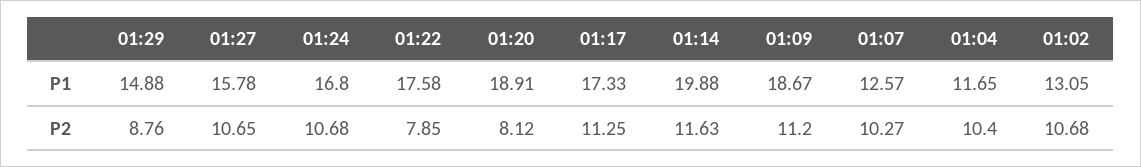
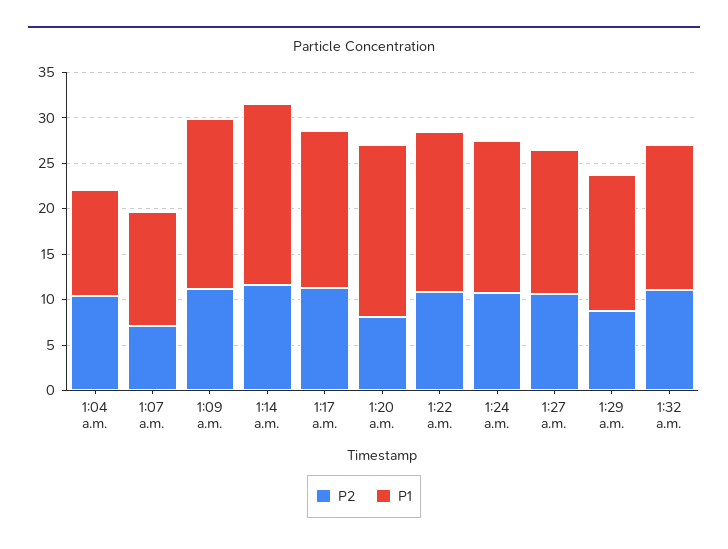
P1, 01:02: 13.05 -> none
P2, 01:22: 7.85 -> 11
P2, 01:07: 10.27 -> 7
P2, 01:02: 10.68 -> none
P2, 1:32 a.m.: none -> 11
P1, 1:32 a.m.: none -> 16

